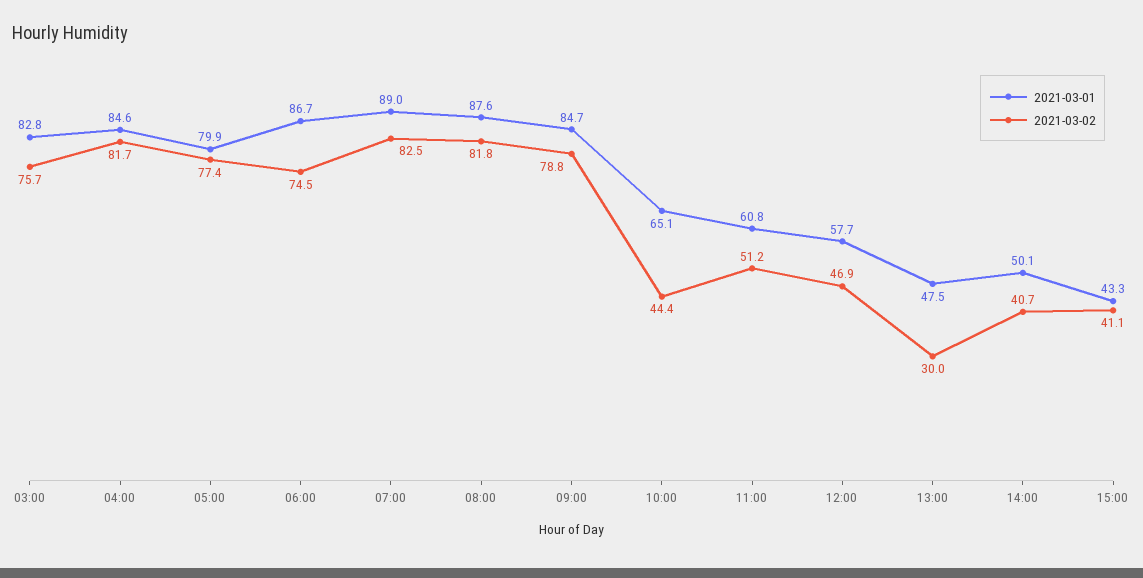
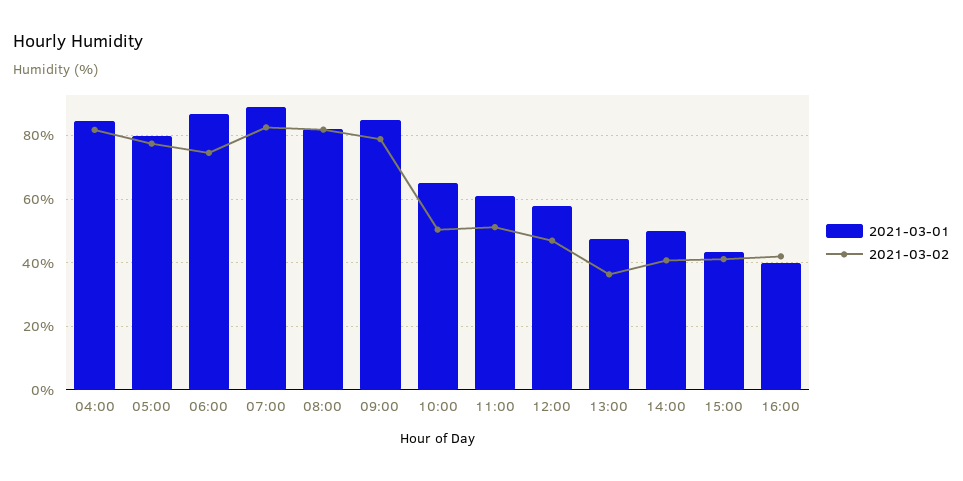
2021-03-01, 03:00: 82.8 -> none
2021-03-02, 03:00: 75.7 -> none
2021-03-01, 08:00: 87.6 -> 82
2021-03-02, 10:00: 44.4 -> 50
2021-03-02, 13:00: 30 -> 36
2021-03-01, 16:00: none -> 40
2021-03-02, 16:00: none -> 42

